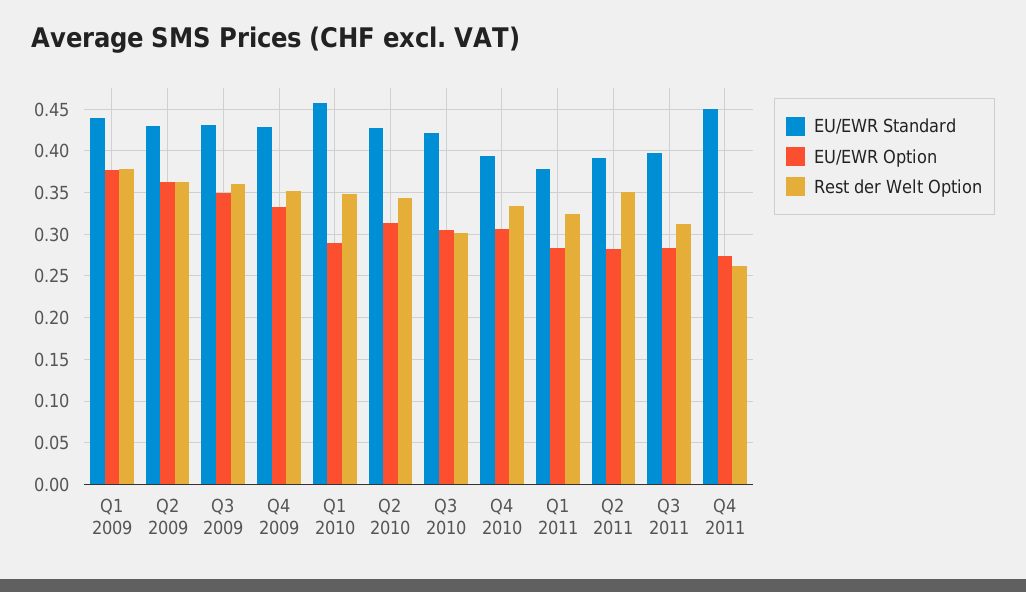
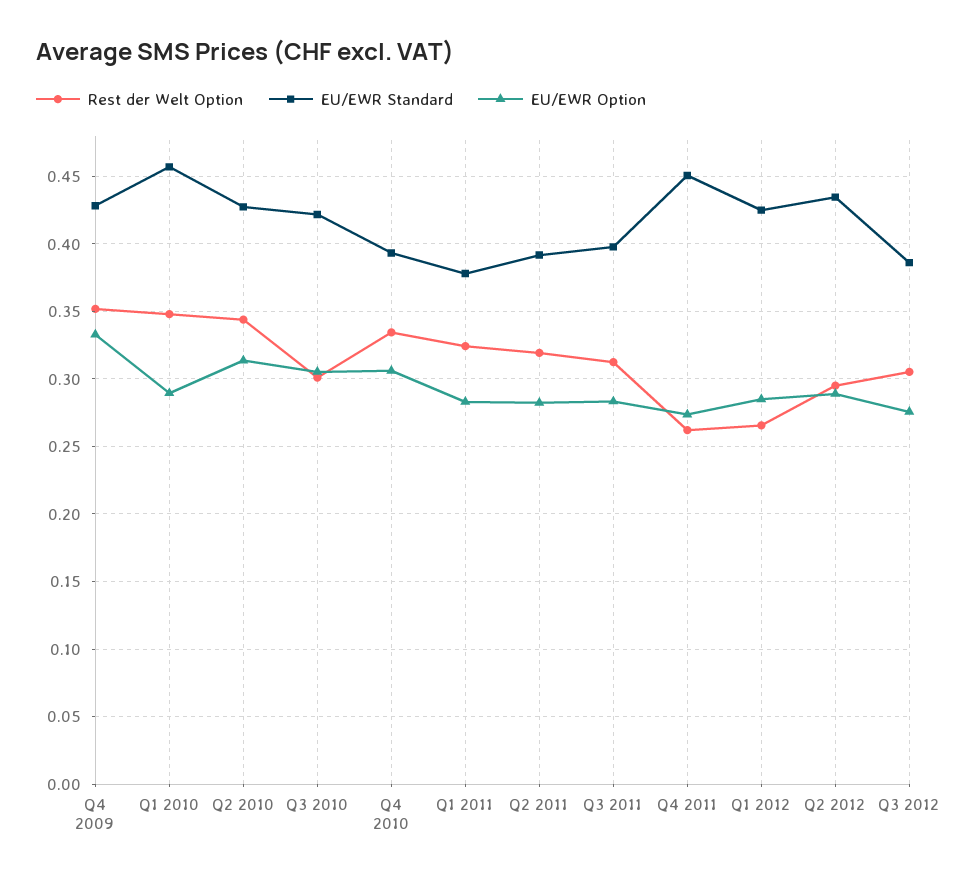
EU/EWR Standard, Q1 2009: 0.44 -> none
EU/EWR Option, Q1 2009: 0.38 -> none
Rest der Welt Option, Q1 2009: 0.38 -> none
EU/EWR Standard, Q2 2009: 0.43 -> none
EU/EWR Option, Q2 2009: 0.36 -> none
Rest der Welt Option, Q2 2009: 0.36 -> none
EU/EWR Standard, Q3 2009: 0.43 -> none
EU/EWR Option, Q3 2009: 0.35 -> none
Rest der Welt Option, Q3 2009: 0.36 -> none
Rest der Welt Option, Q2 2011: 0.35 -> 0.32
Rest der Welt Option, Q1 2012: none -> 0.265
EU/EWR Standard, Q1 2012: none -> 0.425
EU/EWR Option, Q1 2012: none -> 0.285
Rest der Welt Option, Q2 2012: none -> 0.295
EU/EWR Standard, Q2 2012: none -> 0.435
EU/EWR Option, Q2 2012: none -> 0.29
Rest der Welt Option, Q3 2012: none -> 0.305
EU/EWR Standard, Q3 2012: none -> 0.385
EU/EWR Option, Q3 2012: none -> 0.275

